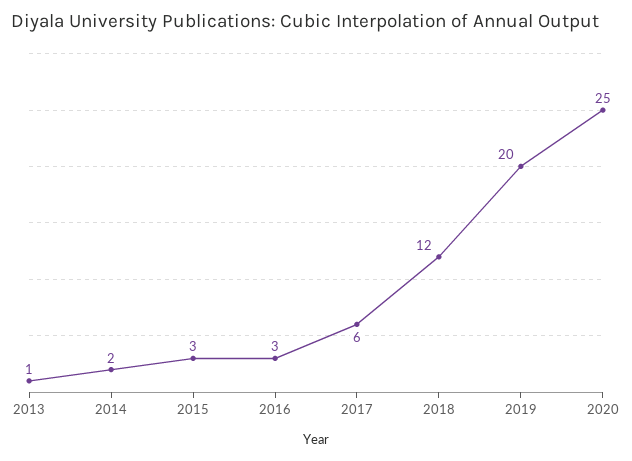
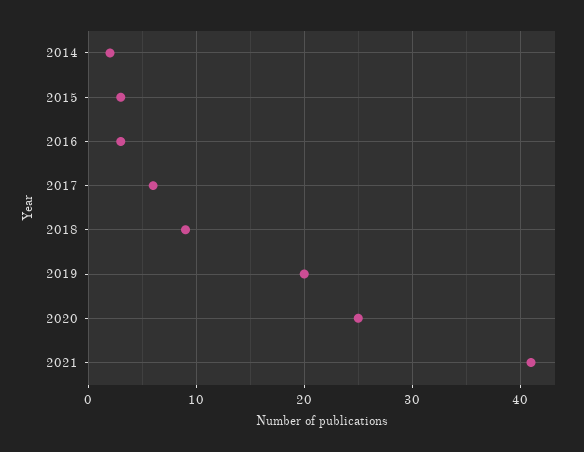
2013: 1 -> none
2018: 12 -> 9
2021: none -> 41

